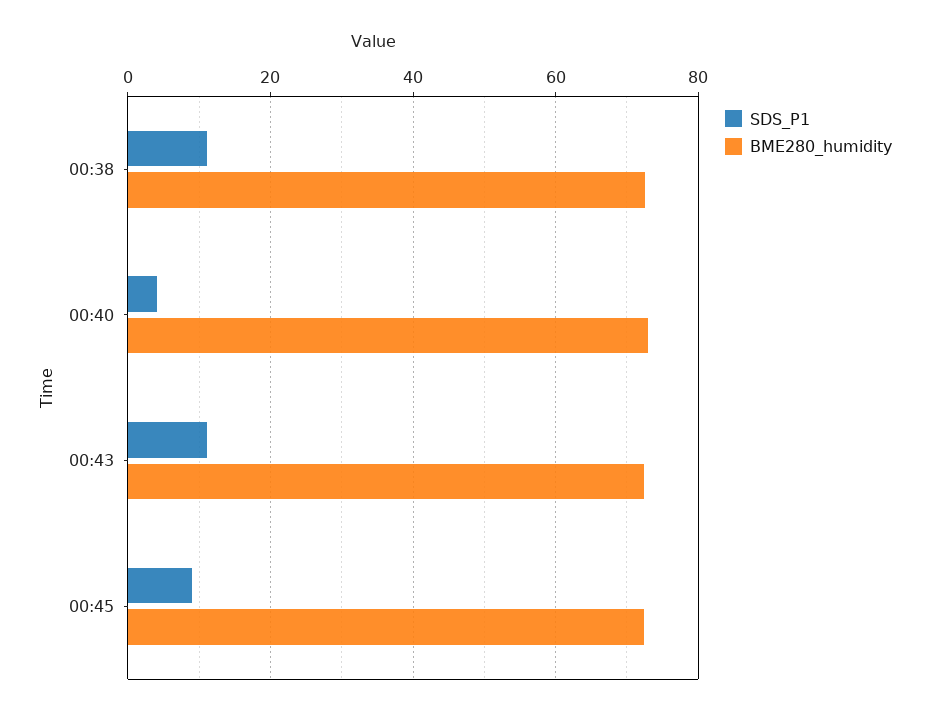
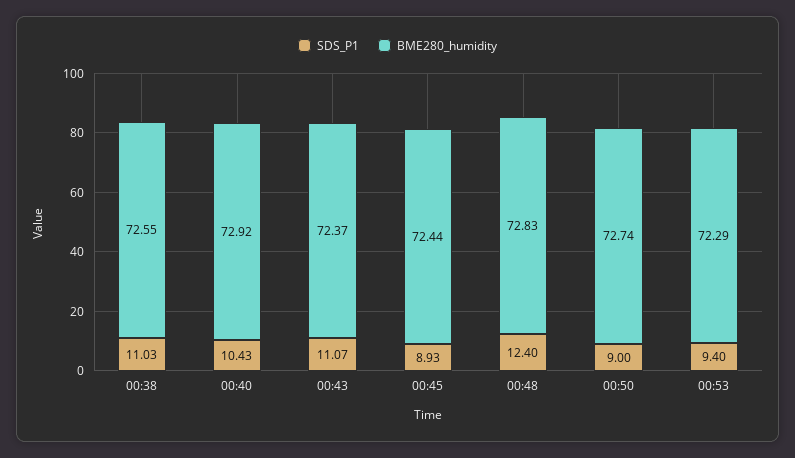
SDS_P1, 00:40: 4 -> 10.43
SDS_P1, 00:48: none -> 12.4
BME280_humidity, 00:48: none -> 72.83
SDS_P1, 00:50: none -> 9
BME280_humidity, 00:50: none -> 72.74
SDS_P1, 00:53: none -> 9.4
BME280_humidity, 00:53: none -> 72.29

